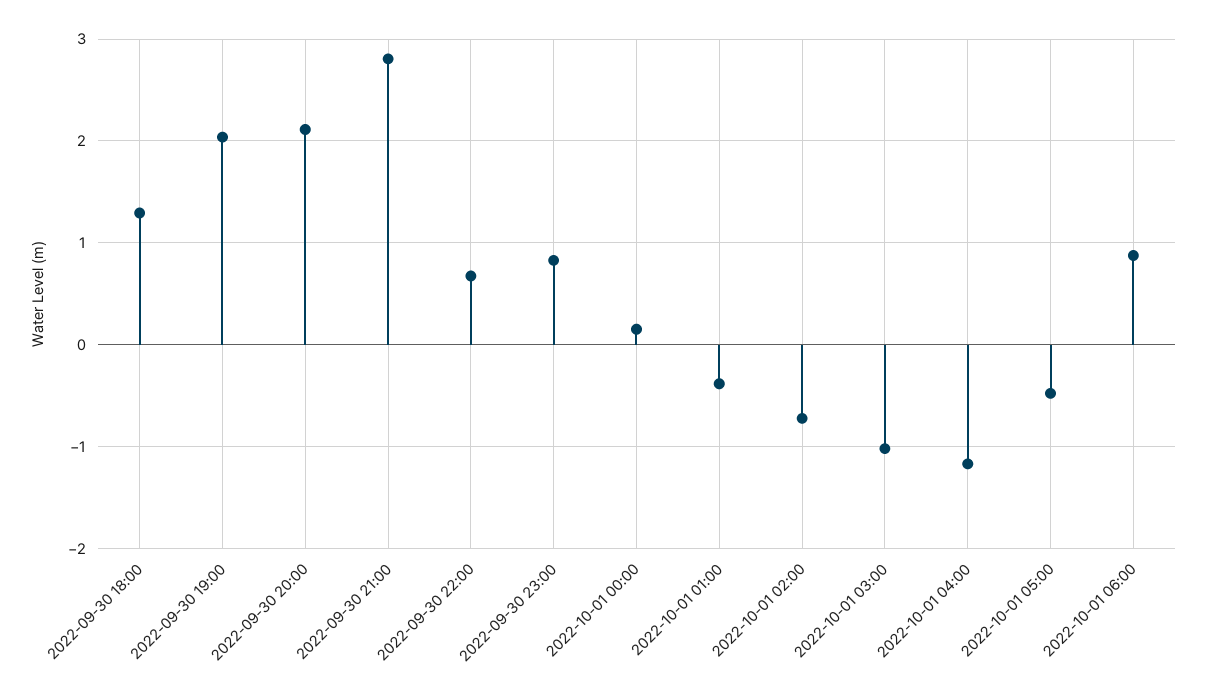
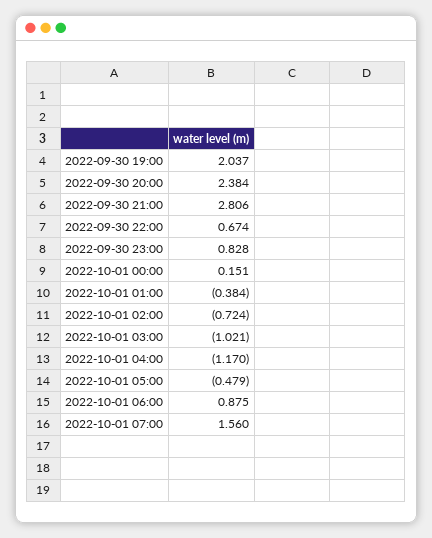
2022-09-30 18:00: 1.3 -> none
2022-09-30 20:00: 2.1 -> 2.384
2022-10-01 07:00: none -> 1.56

